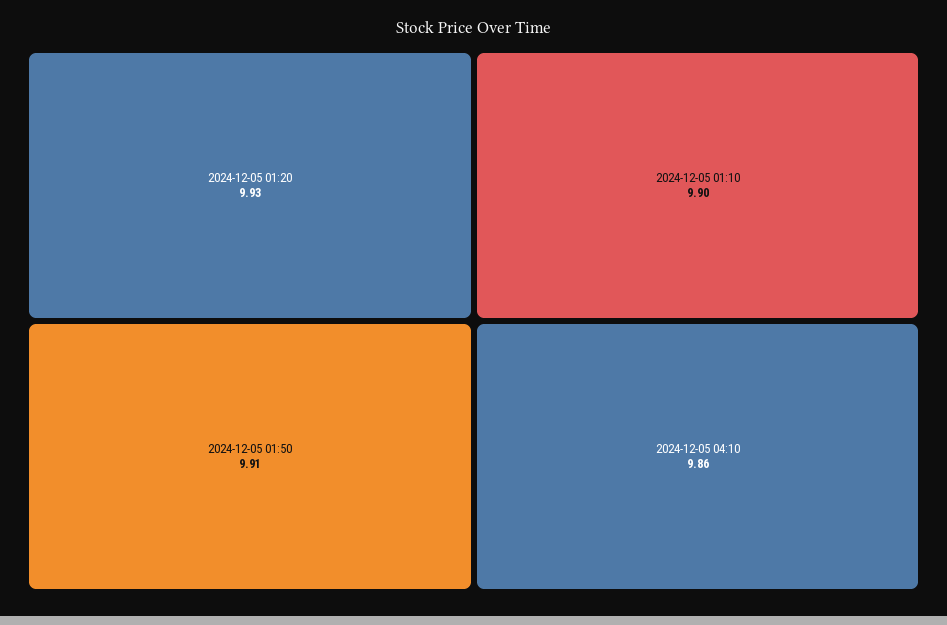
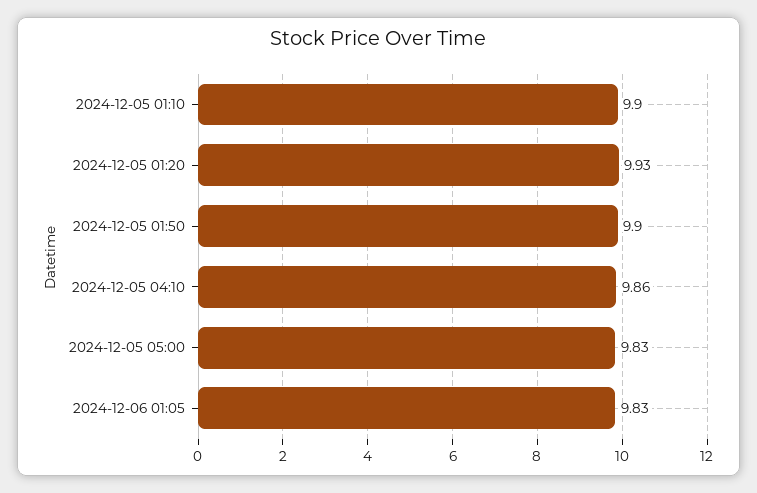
2024-12-05 01:50: 9.91 -> 9.9
2024-12-05 05:00: none -> 9.83
2024-12-06 01:05: none -> 9.83

